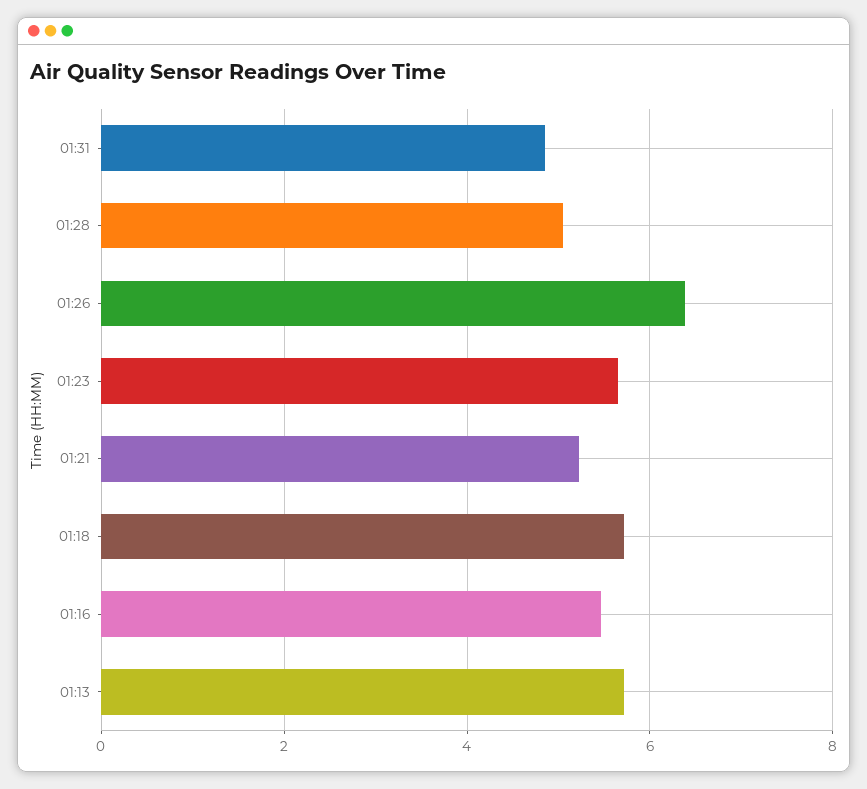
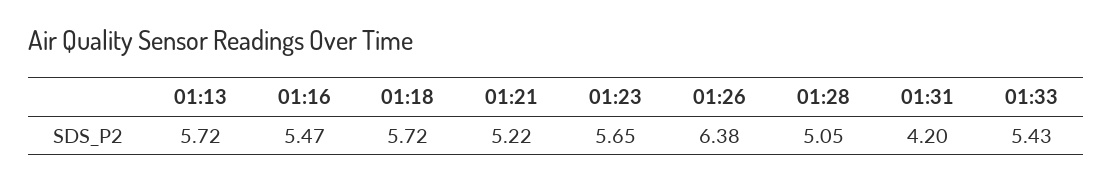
01:31: 4.8 -> 4.2
01:33: none -> 5.43

